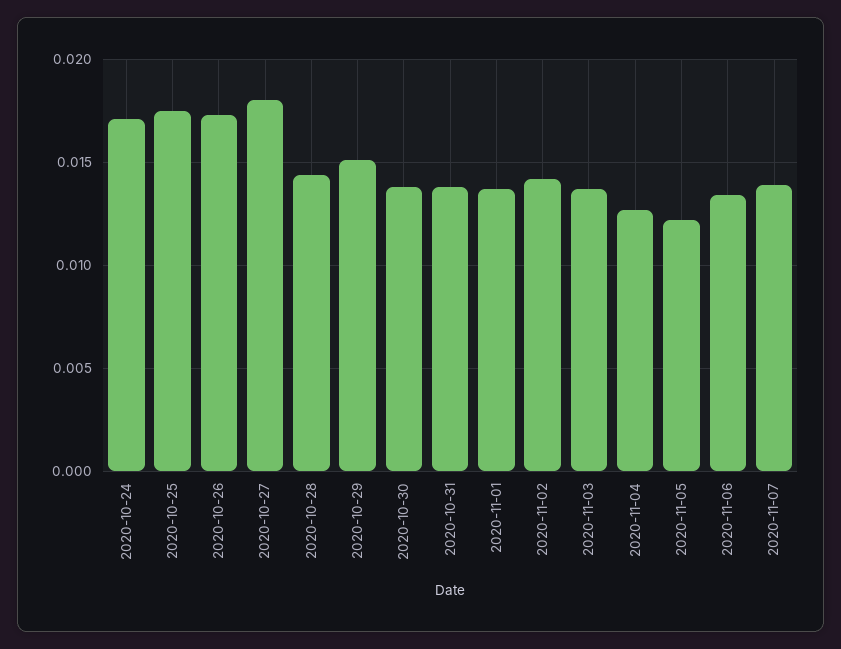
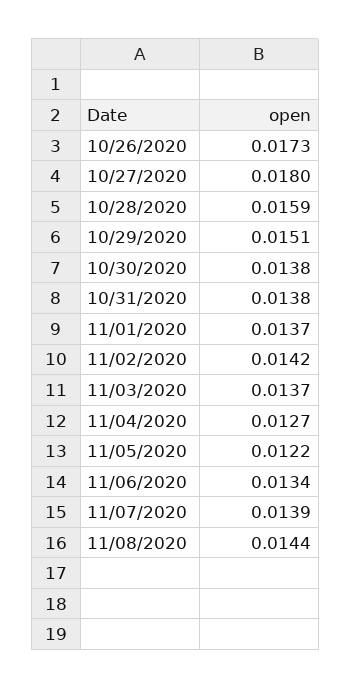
2020-10-24: 0.017 -> none
2020-10-25: 0.0175 -> none
2020-10-28: 0.0145 -> 0.0159
11/08/2020: none -> 0.0144

